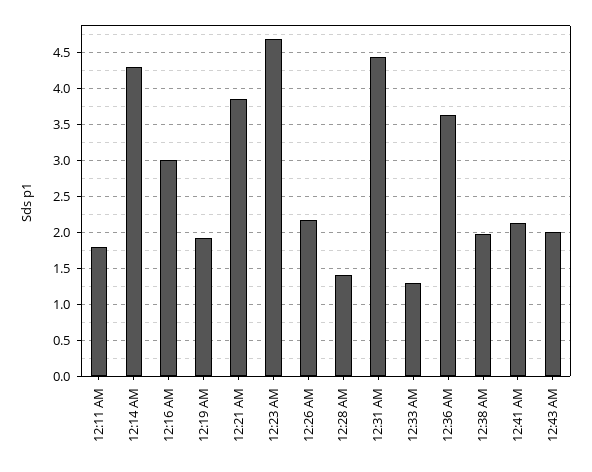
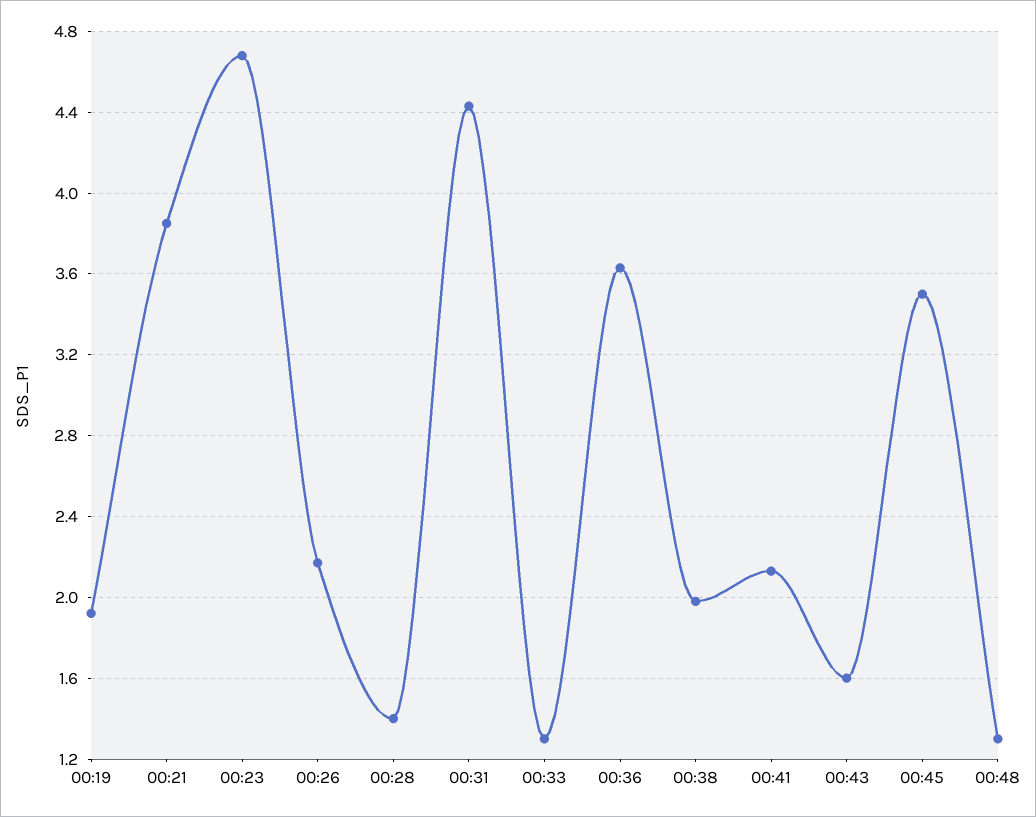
12:11 AM: 1.8 -> none
12:14 AM: 4.3 -> none
12:16 AM: 3 -> none
12:43 AM: 2 -> 1.6
00:45: none -> 3.5
00:48: none -> 1.3

